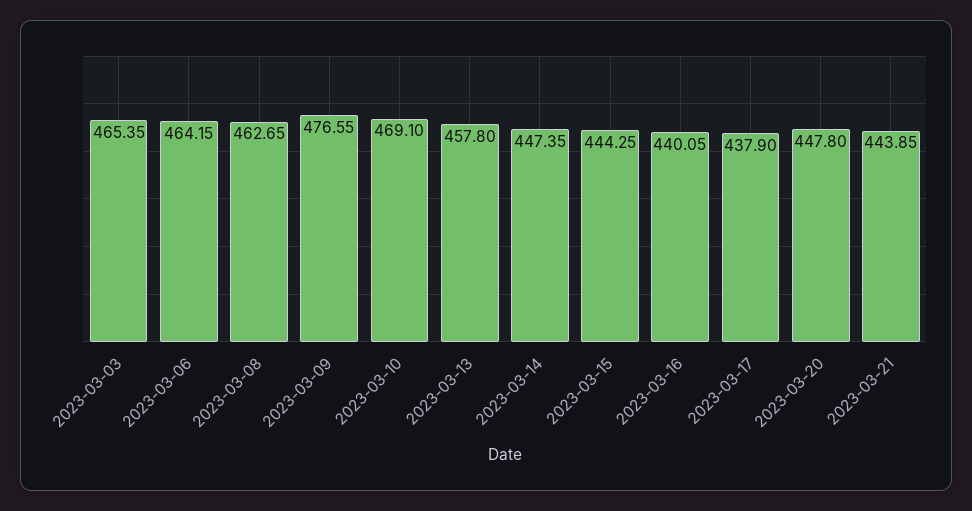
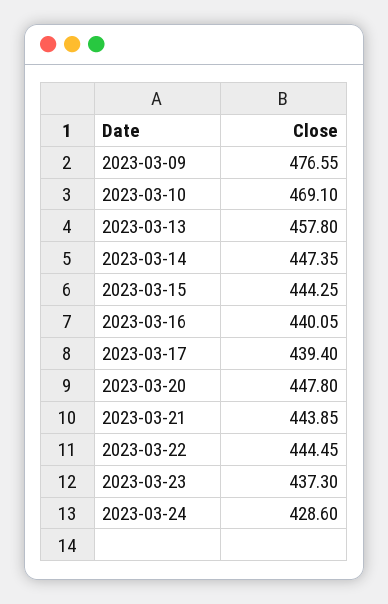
2023-03-03: 465.35 -> none
2023-03-06: 464.15 -> none
2023-03-08: 462.65 -> none
2023-03-17: 437.9 -> 439.4
2023-03-22: none -> 444.45
2023-03-23: none -> 437.3
2023-03-24: none -> 428.6

